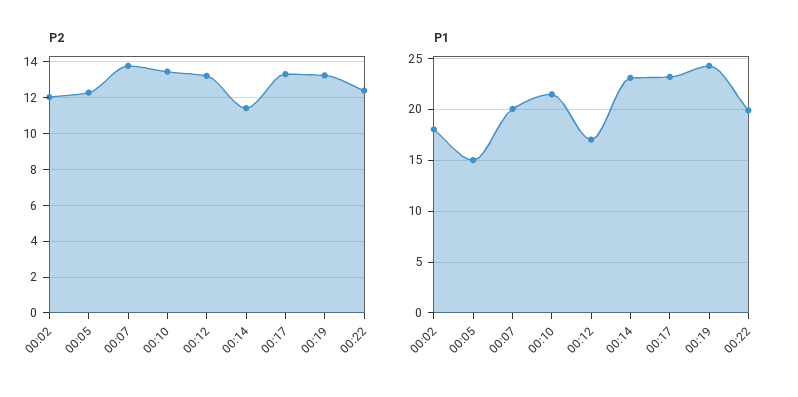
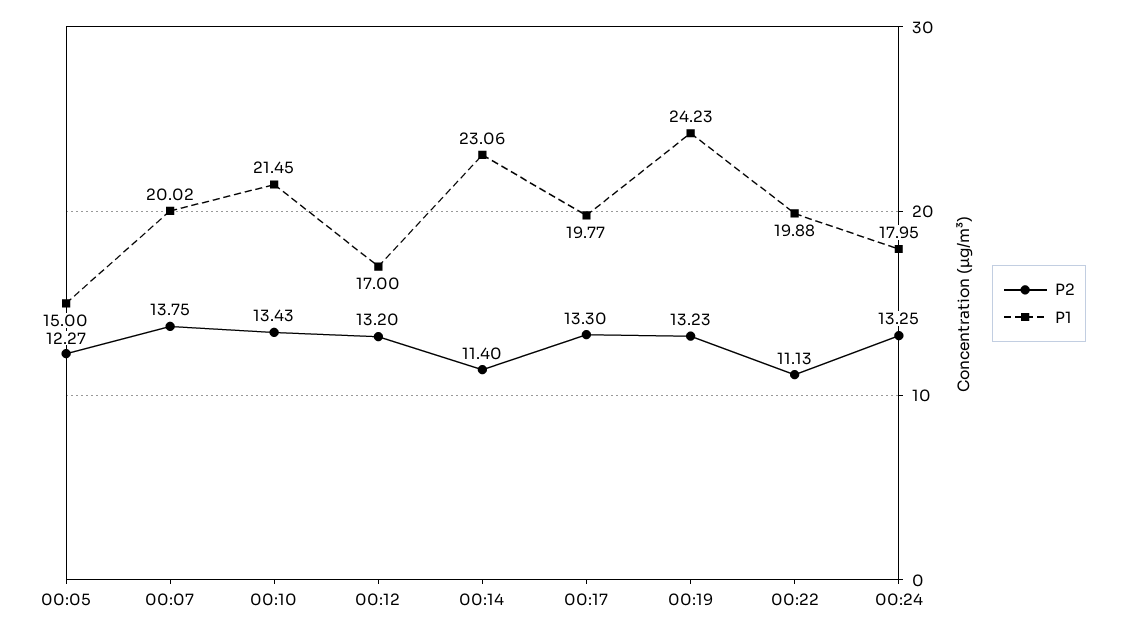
P2, 00:02: 12 -> none
P2, 00:22: 12.5 -> 11.13
P1, 00:02: 18 -> none
P1, 00:17: 23 -> 19.77
P2, 00:24: none -> 13.25
P1, 00:24: none -> 17.95

